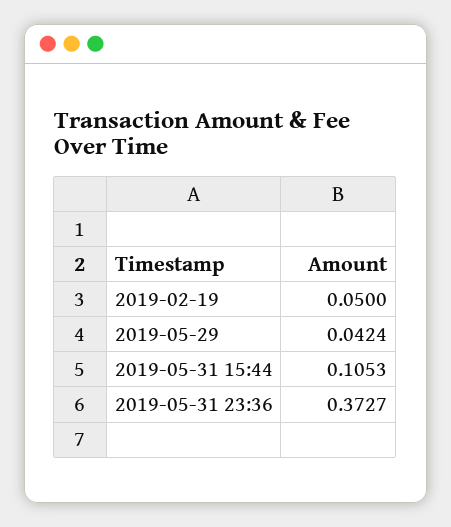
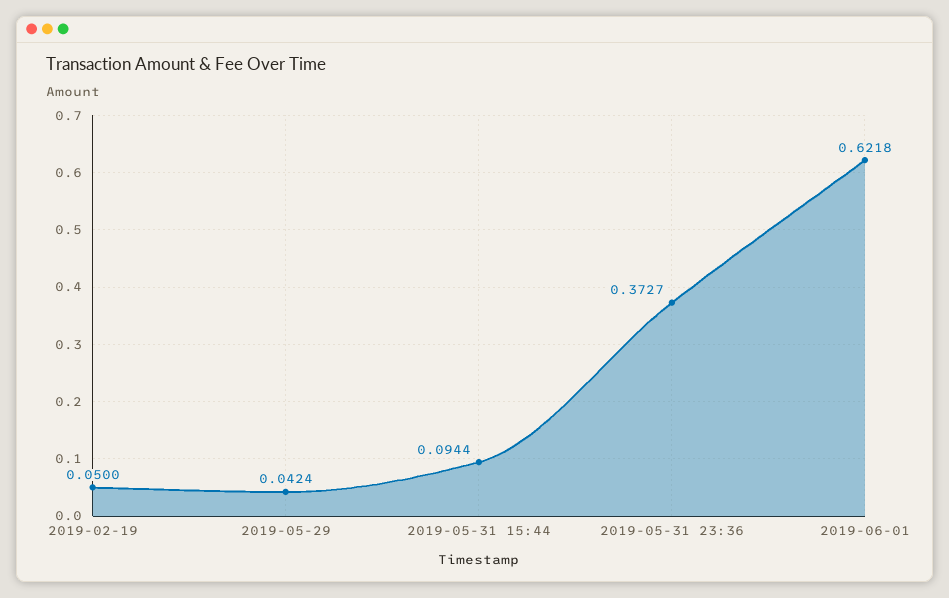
2019-05-31 15:44: 0.1053 -> 0.0944
2019-06-01: none -> 0.6218

